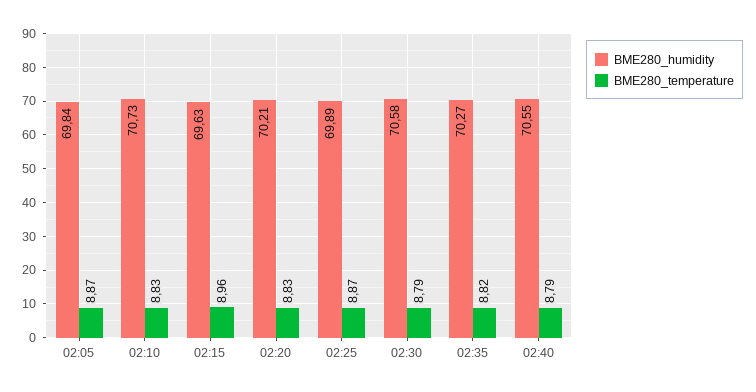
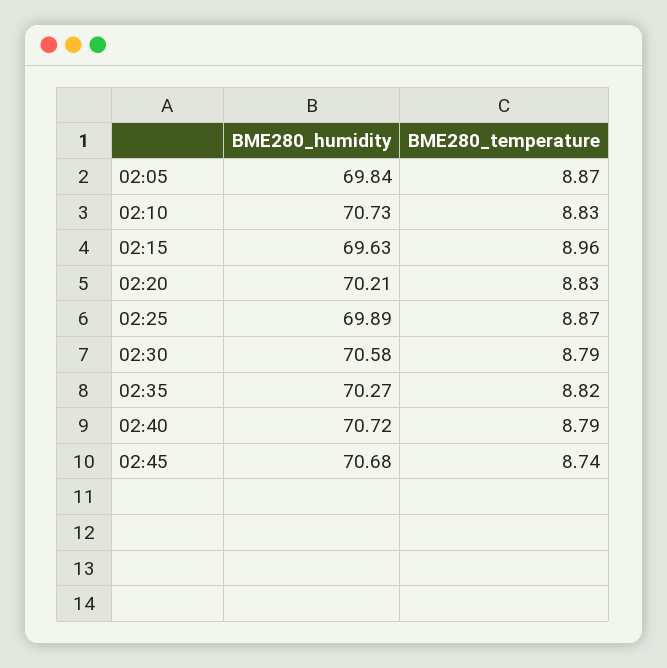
BME280_humidity, 02:40: 70.55 -> 70.72
BME280_humidity, 02:45: none -> 70.68
BME280_temperature, 02:45: none -> 8.74

